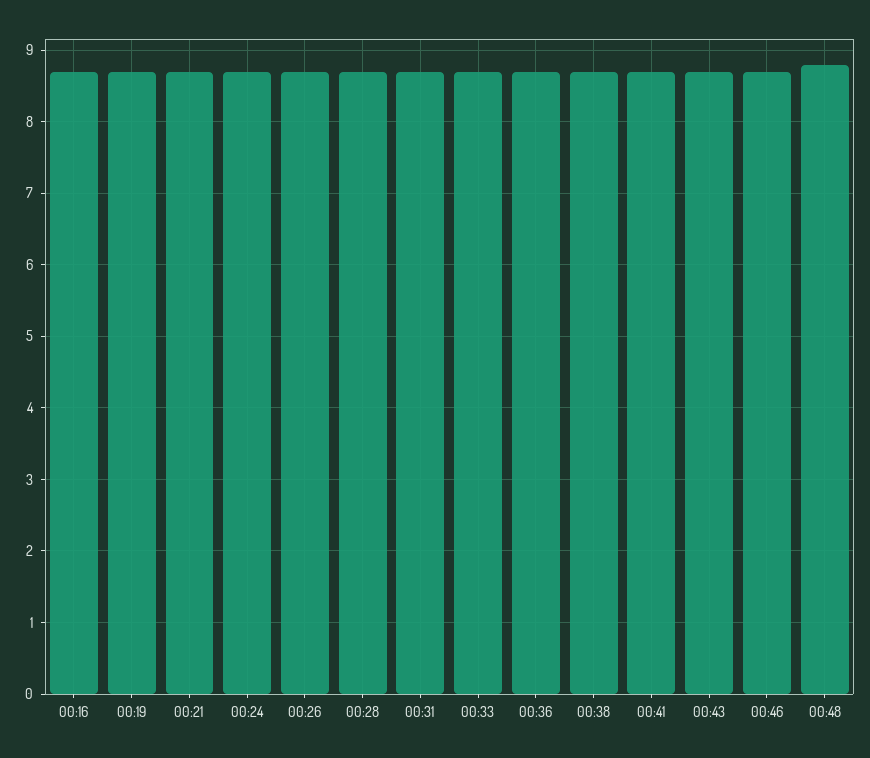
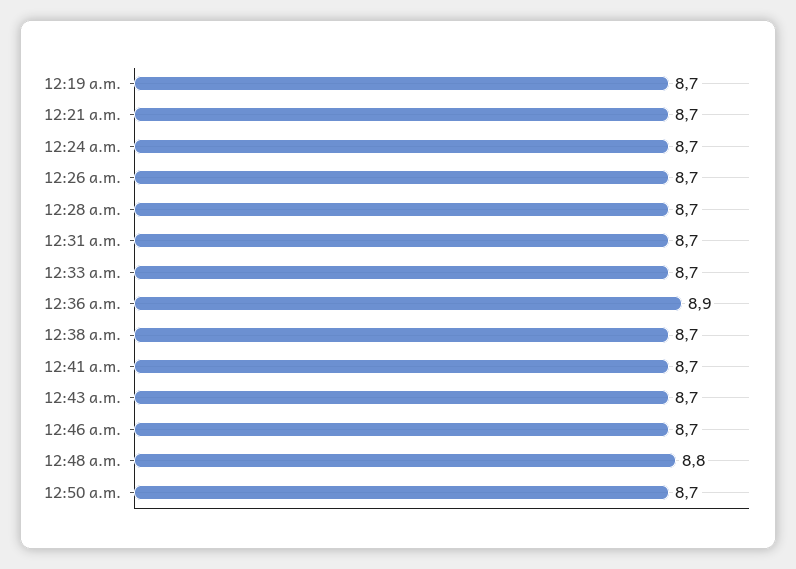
00:16: 8.7 -> none
00:36: 8.7 -> 8.9
12:50 a.m.: none -> 8.7

